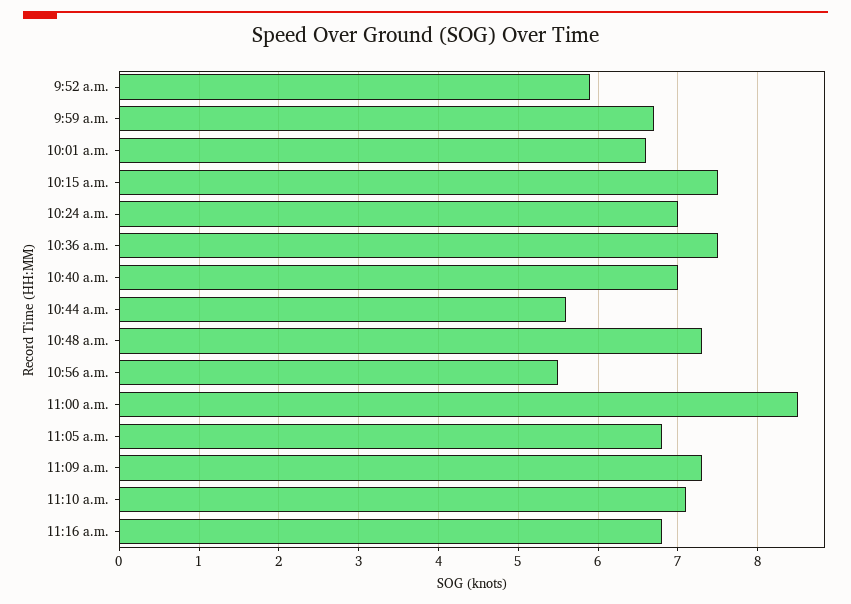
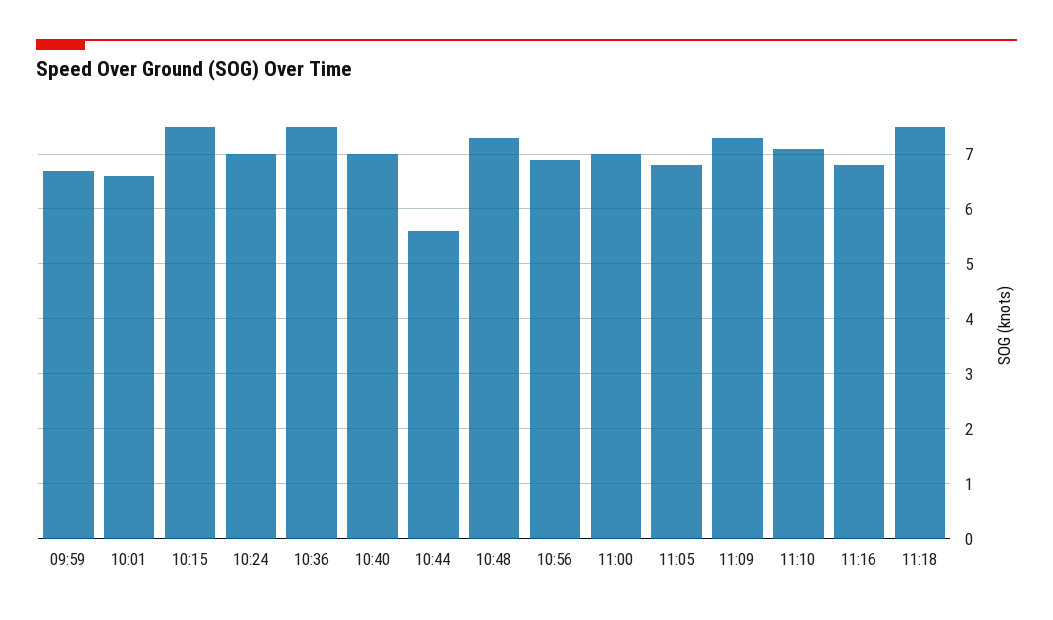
9:52 a.m.: 5.9 -> none
10:56 a.m.: 5.5 -> 7
11:00 a.m.: 8.5 -> 7
11:18: none -> 7.5

